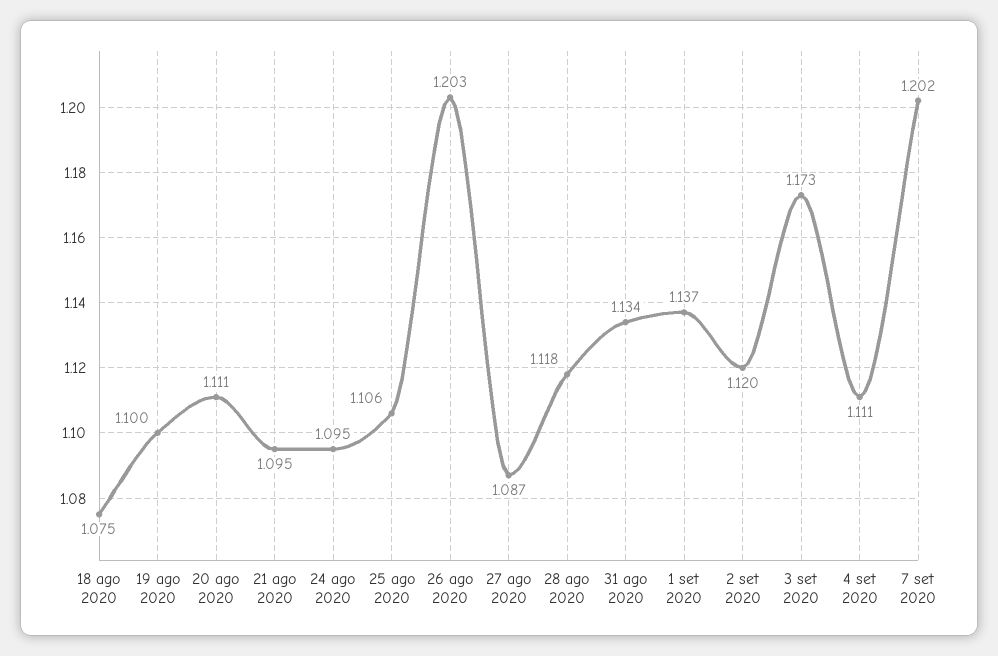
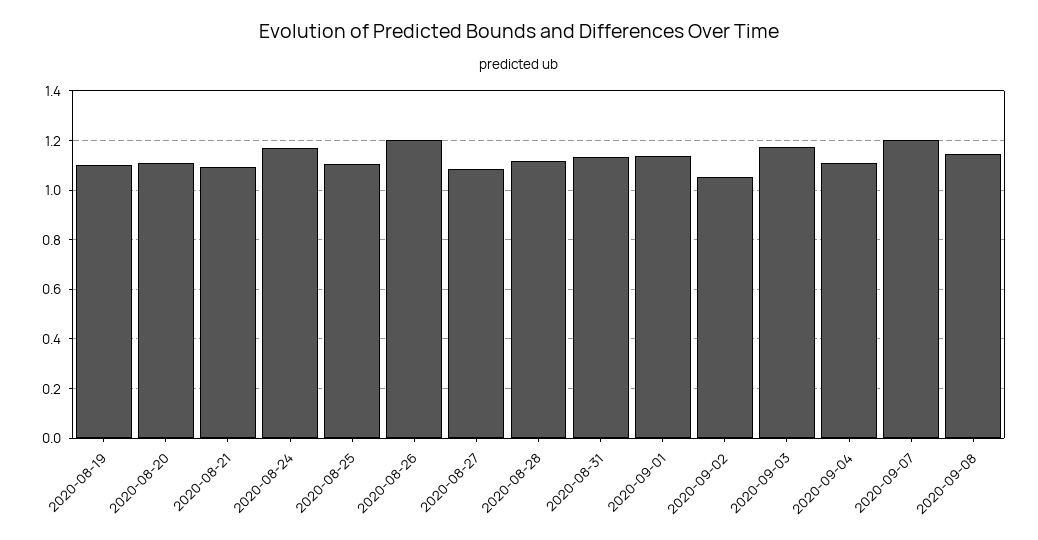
18 ago 2020: 1.075 -> none
24 ago 2020: 1.095 -> 1.175
2 set 2020: 1.12 -> 1.05
2020-09-08: none -> 1.15

